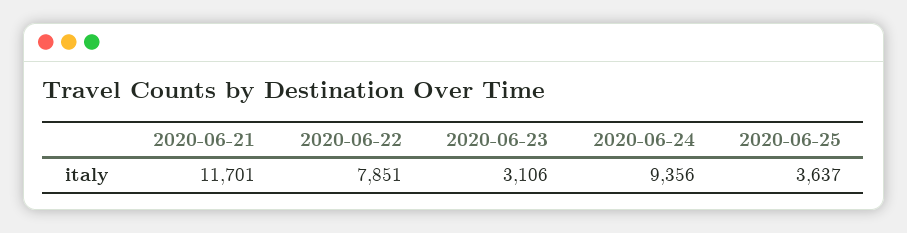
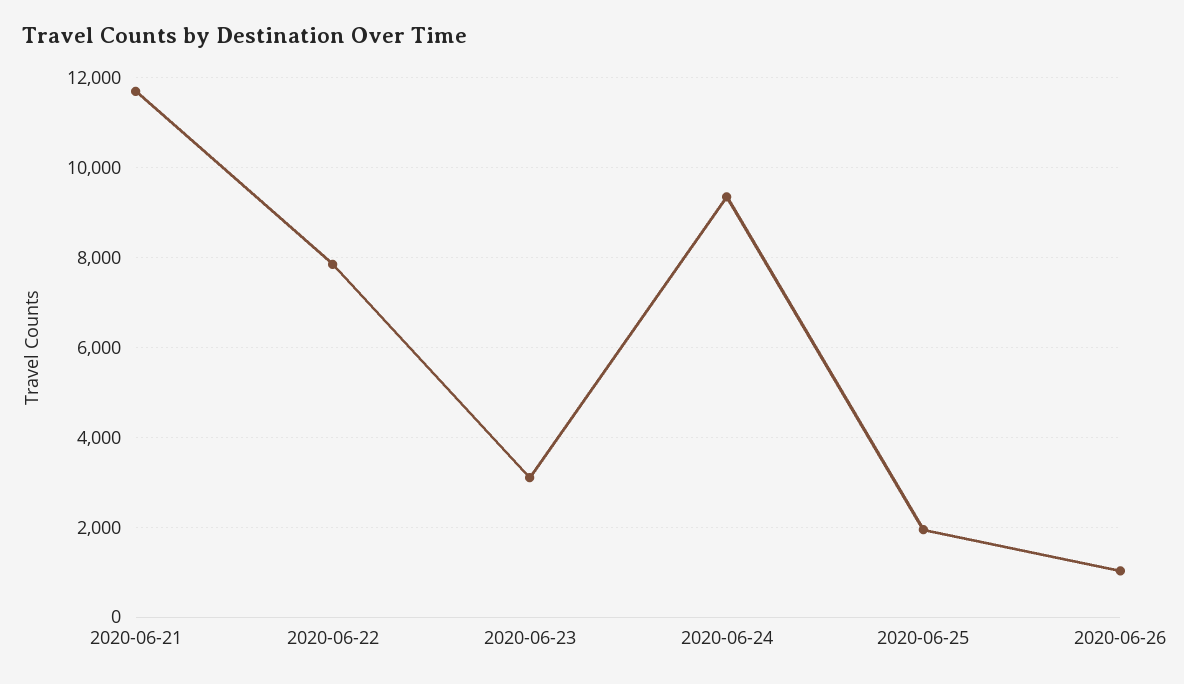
2020-06-25: 3637 -> 2000
2020-06-26: none -> 1000

